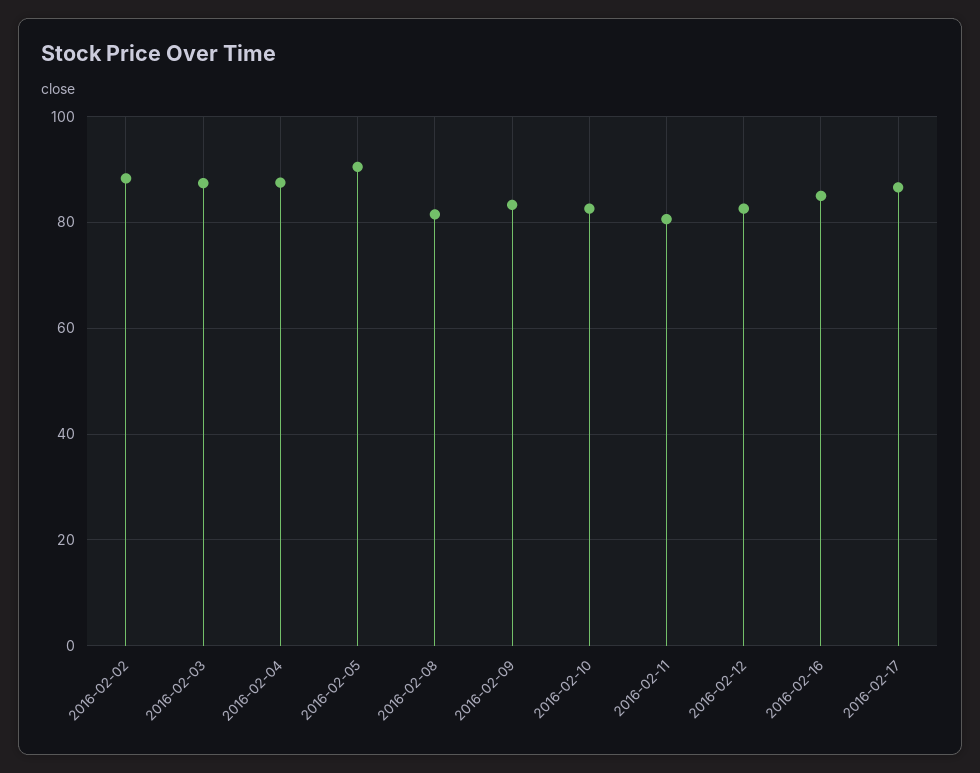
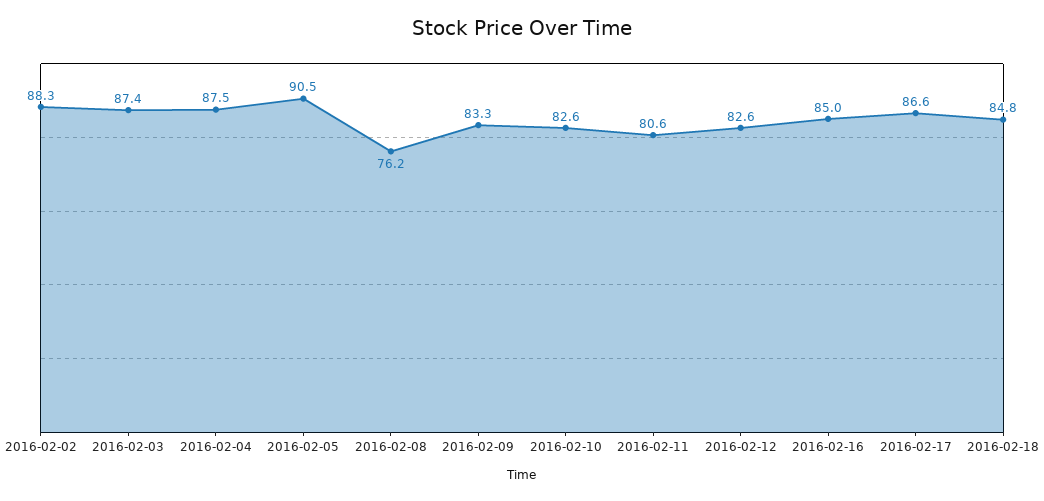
2016-02-08: 82 -> 76.2
2016-02-18: none -> 84.8

